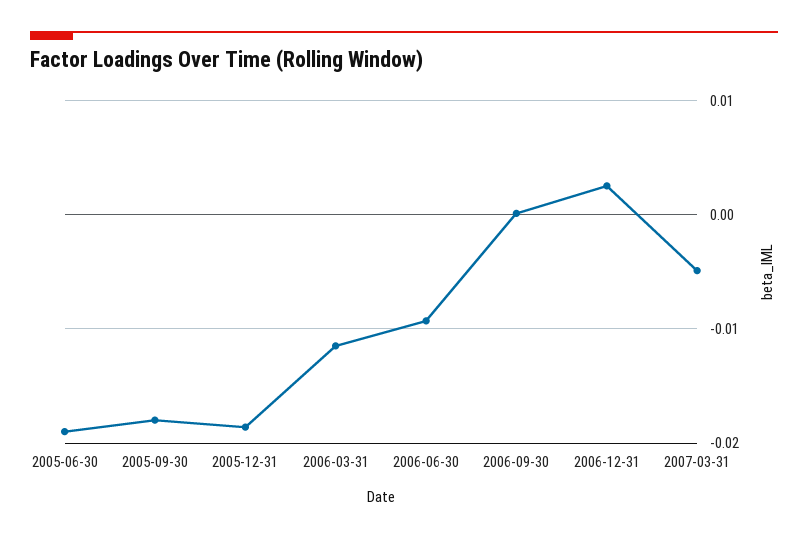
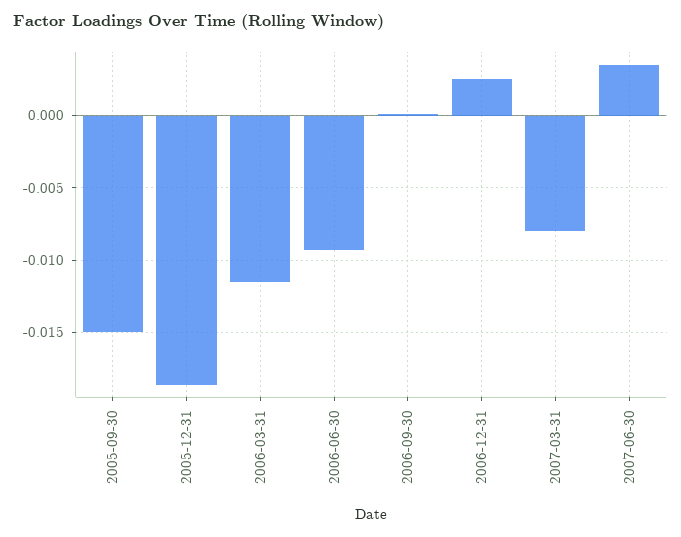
2005-06-30: -0.019 -> none
2005-09-30: -0.018 -> -0.015
2007-03-31: -0.005 -> -0.008
2007-06-30: none -> 0.0035

